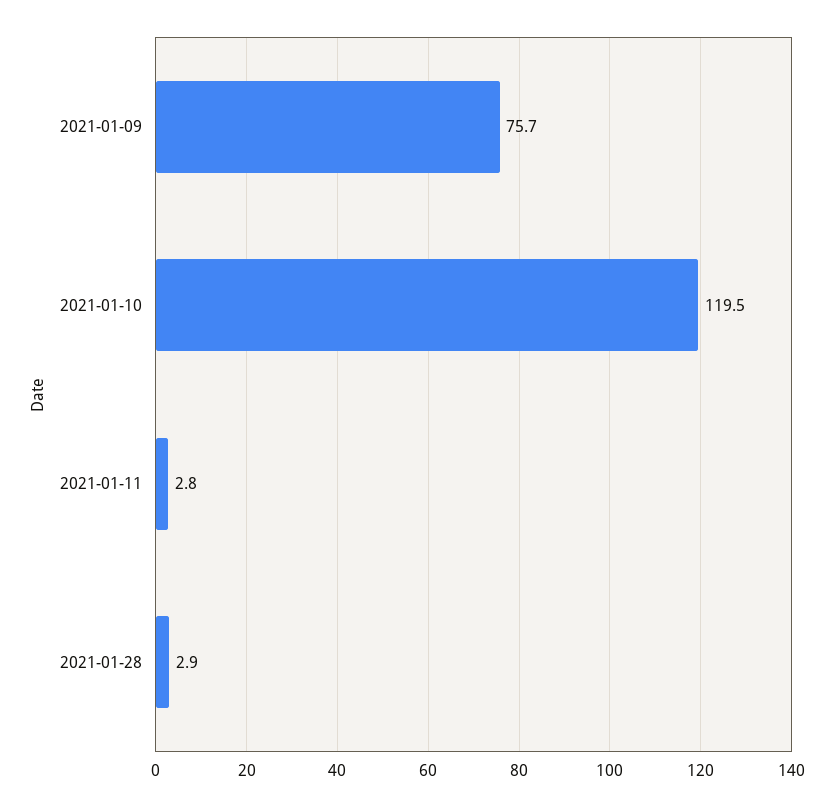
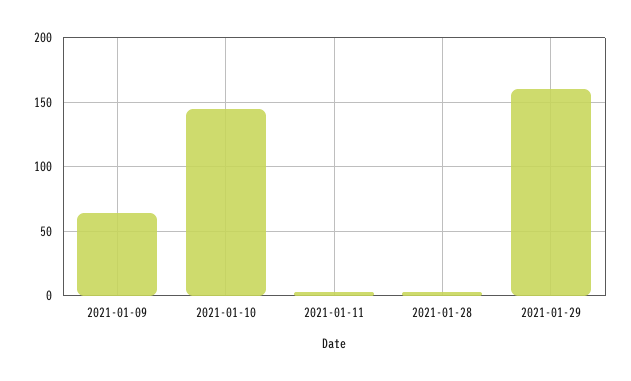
2021-01-09: 75.7 -> 65
2021-01-10: 119.5 -> 145
2021-01-29: none -> 160

